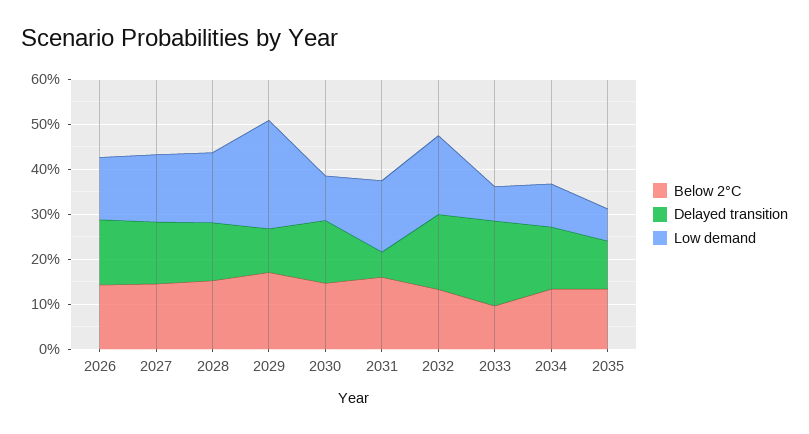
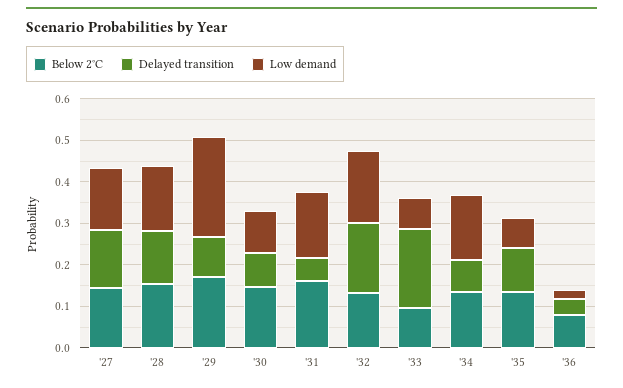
Below 2°C, 2026: 0.14 -> none
Delayed transition, 2026: 0.14 -> none
Low demand, 2026: 0.14 -> none
Delayed transition, 2030: 0.14 -> 0.08
Delayed transition, 2034: 0.14 -> 0.08
Low demand, 2034: 0.1 -> 0.16
Below 2°C, '36: none -> 0.08
Delayed transition, '36: none -> 0.04
Low demand, '36: none -> 0.02

